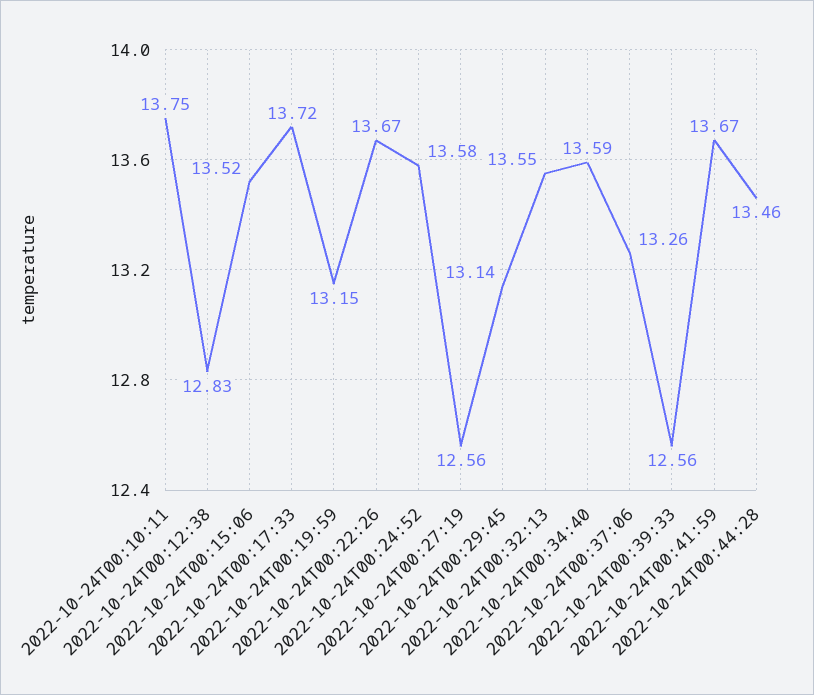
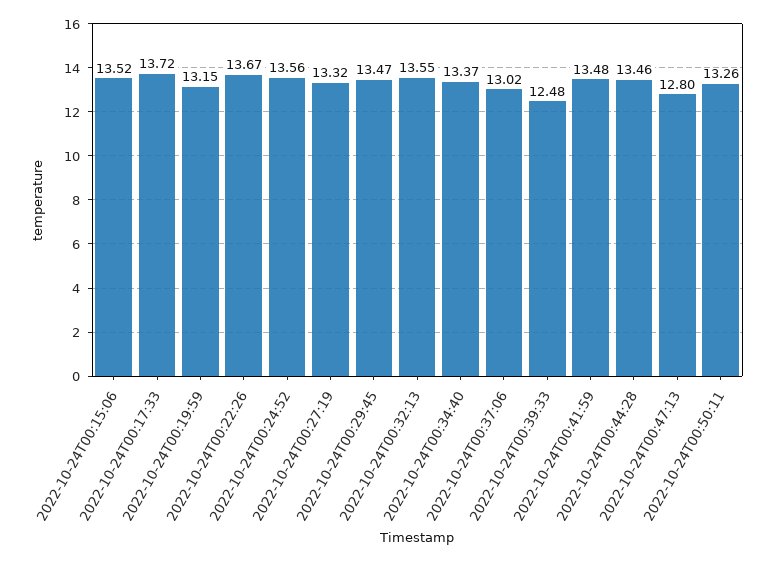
2022-10-24T00:10:11: 13.75 -> none
2022-10-24T00:12:38: 12.83 -> none
2022-10-24T00:24:52: 13.58 -> 13.56
2022-10-24T00:27:19: 12.56 -> 13.32
2022-10-24T00:29:45: 13.14 -> 13.47
2022-10-24T00:34:40: 13.59 -> 13.37
2022-10-24T00:37:06: 13.26 -> 13.02
2022-10-24T00:39:33: 12.56 -> 12.48
2022-10-24T00:41:59: 13.67 -> 13.48
2022-10-24T00:47:13: none -> 12.8
2022-10-24T00:50:11: none -> 13.26

